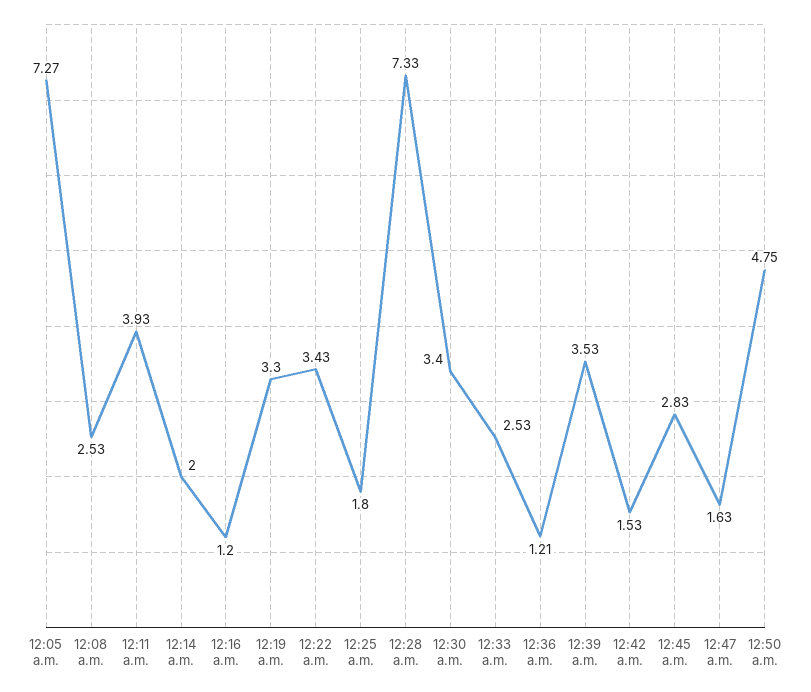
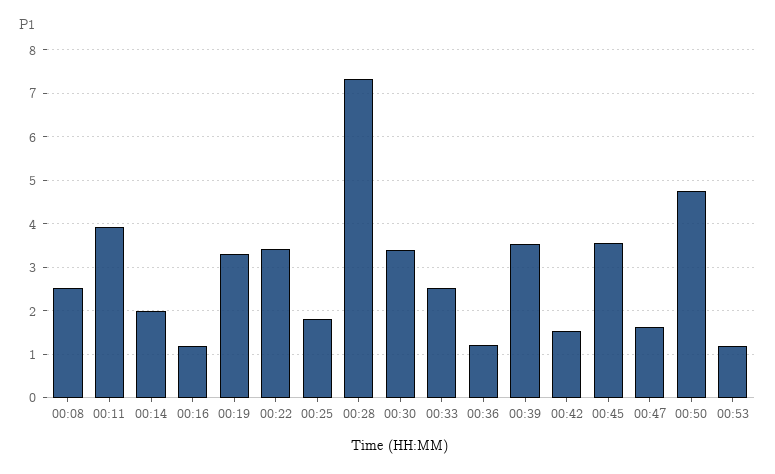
12:05 a.m.: 7.27 -> none
12:45 a.m.: 2.83 -> 3.6
00:53: none -> 1.2

